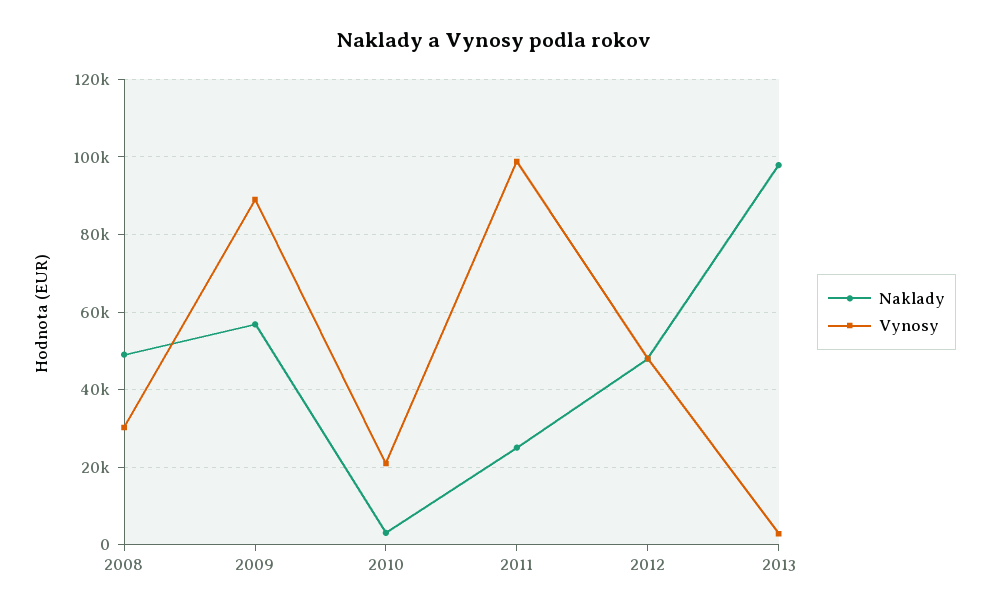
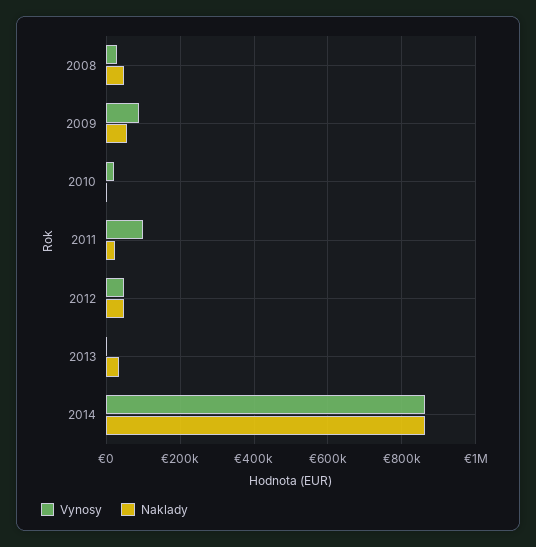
Naklady, 2013: 98000 -> 40000
Vynosy, 2014: none -> 860000
Naklady, 2014: none -> 860000

